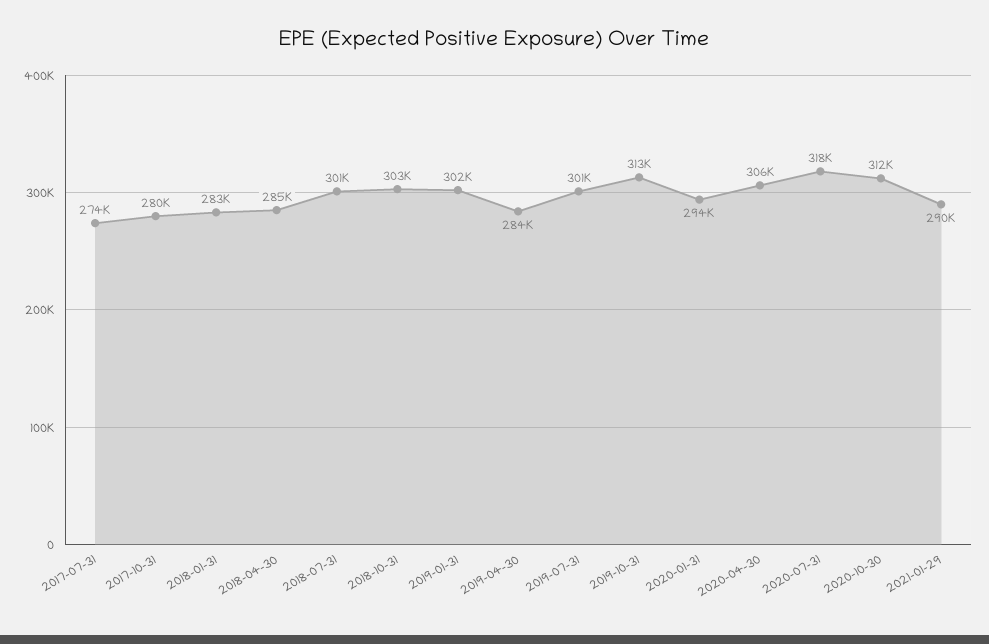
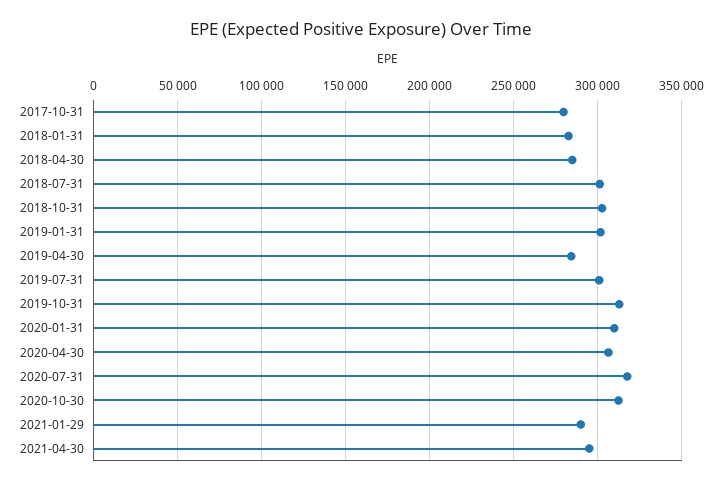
2017-07-31: 274000 -> none
2020-01-31: 294000 -> 310000
2021-04-30: none -> 295000

